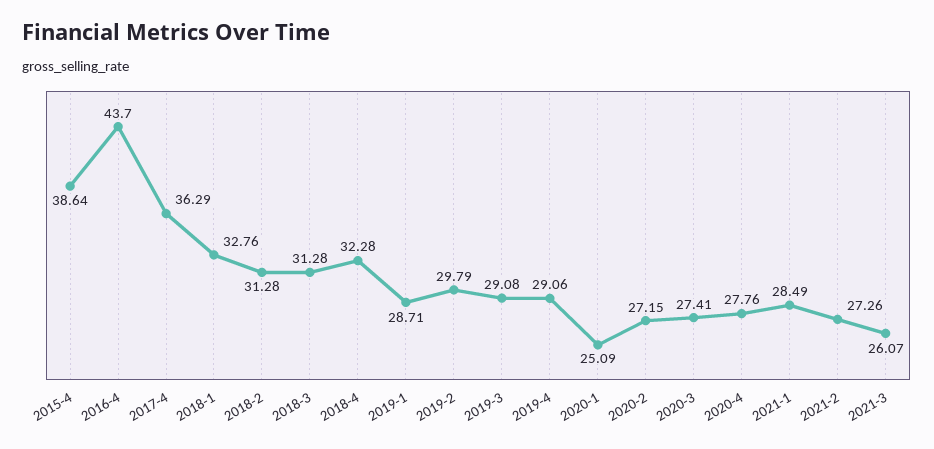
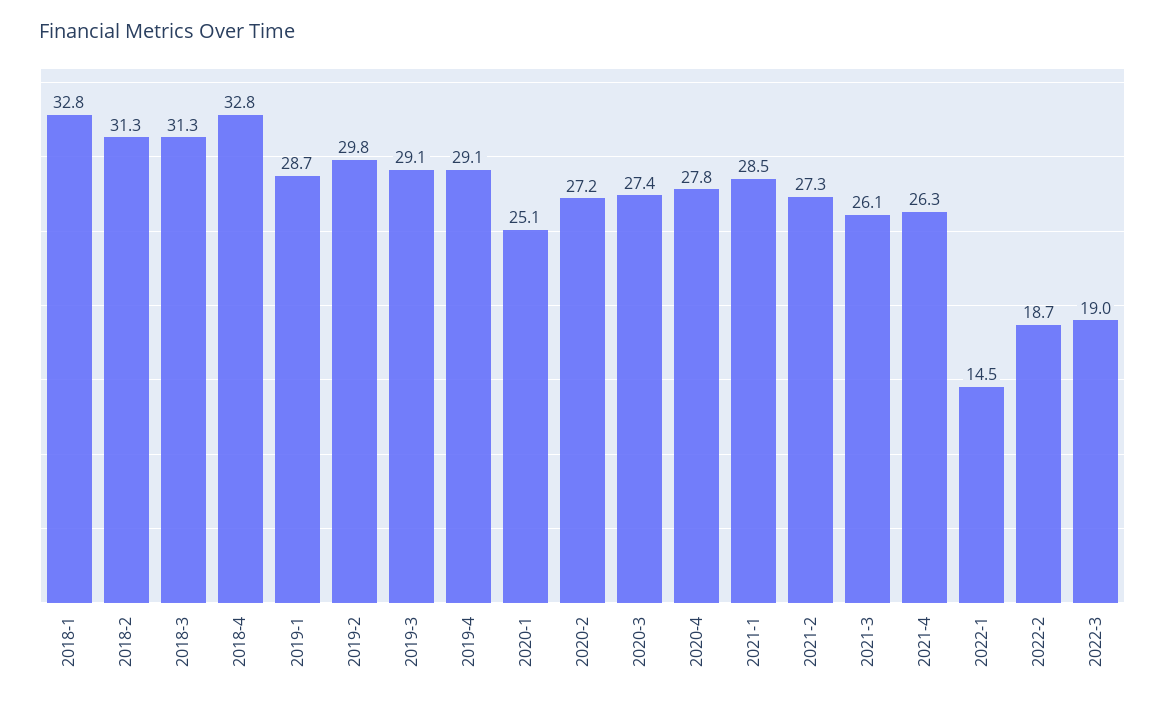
2015-4: 38.64 -> none
2016-4: 43.7 -> none
2017-4: 36.29 -> none
2018-4: 32.28 -> 32.8
2021-4: none -> 26.3
2022-1: none -> 14.5
2022-2: none -> 18.7
2022-3: none -> 19

